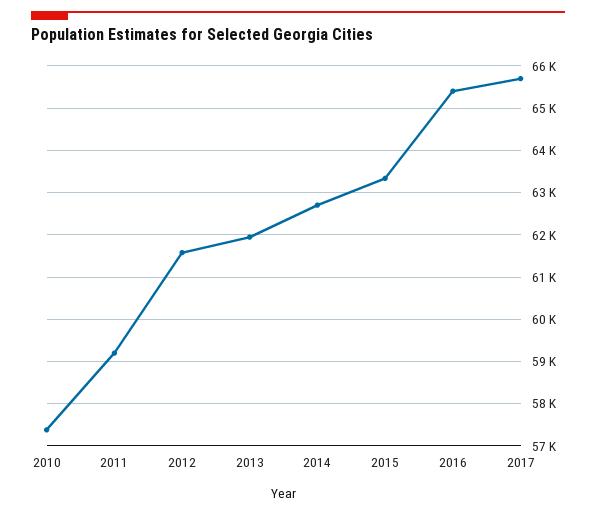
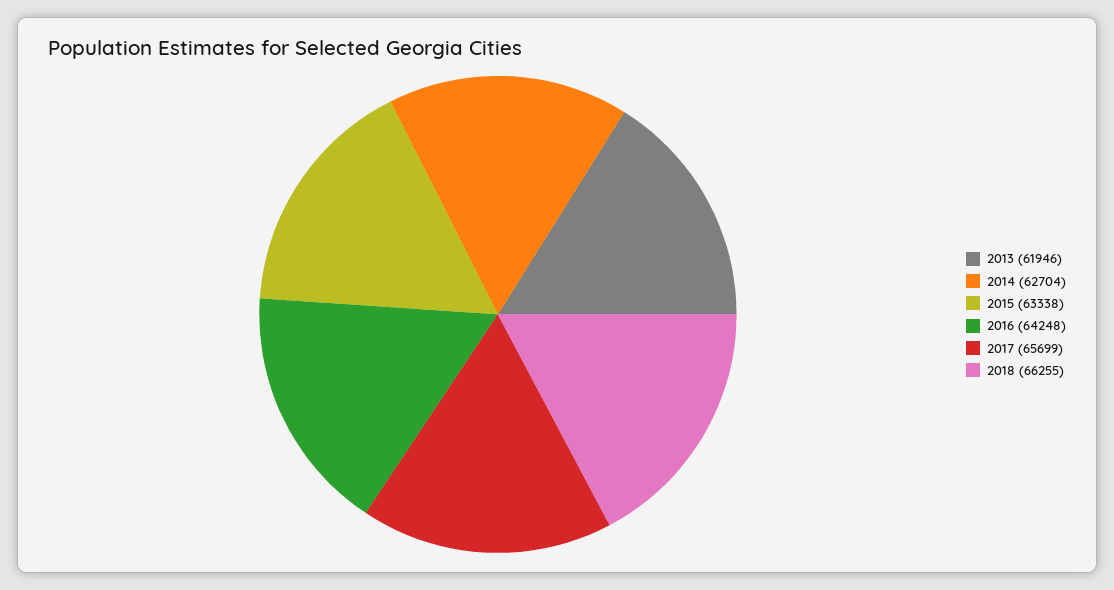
2010: 57400 -> none
2011: 59200 -> none
2012: 61600 -> none
2016: 65400 -> 64248
2018: none -> 66255

